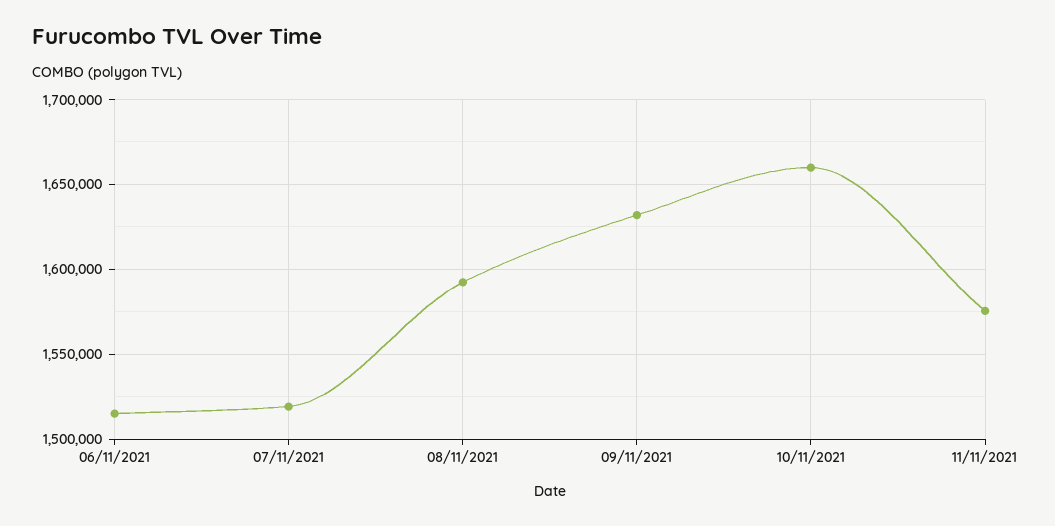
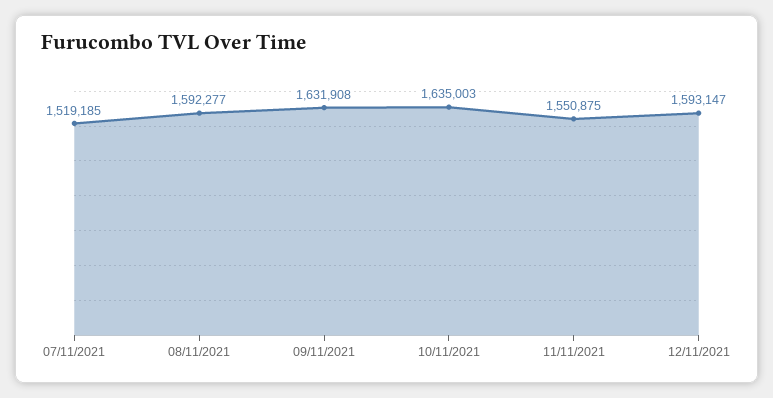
06/11/2021: 1515000 -> none
10/11/2021: 1660000 -> 1635003
11/11/2021: 1575000 -> 1550875
12/11/2021: none -> 1593147

